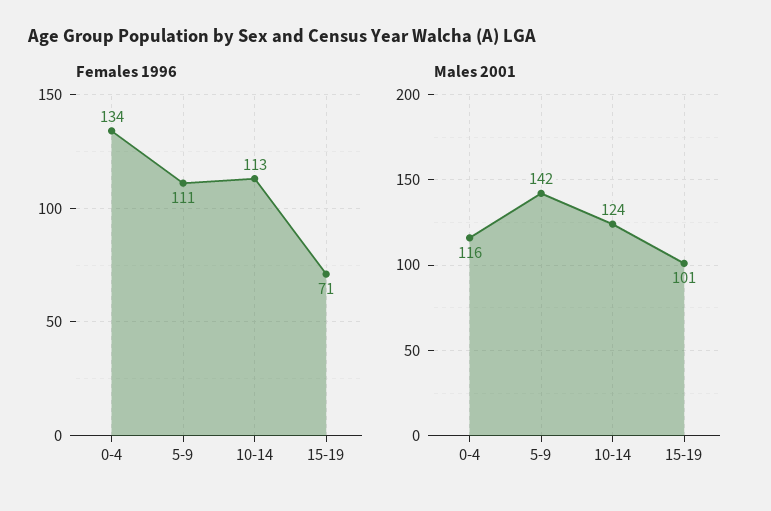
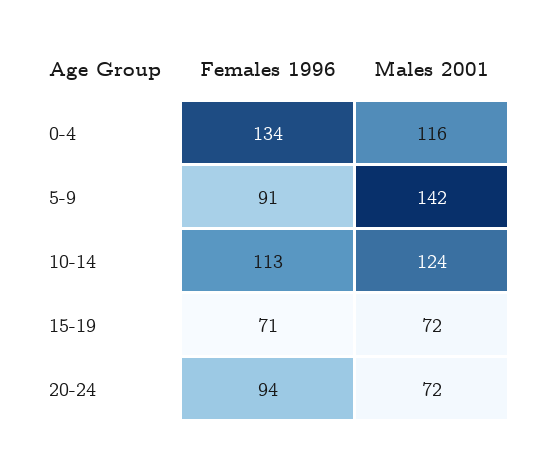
Females 1996, 5-9: 111 -> 91
Males 2001, 15-19: 101 -> 72
Females 1996, 20-24: none -> 94
Males 2001, 20-24: none -> 72

